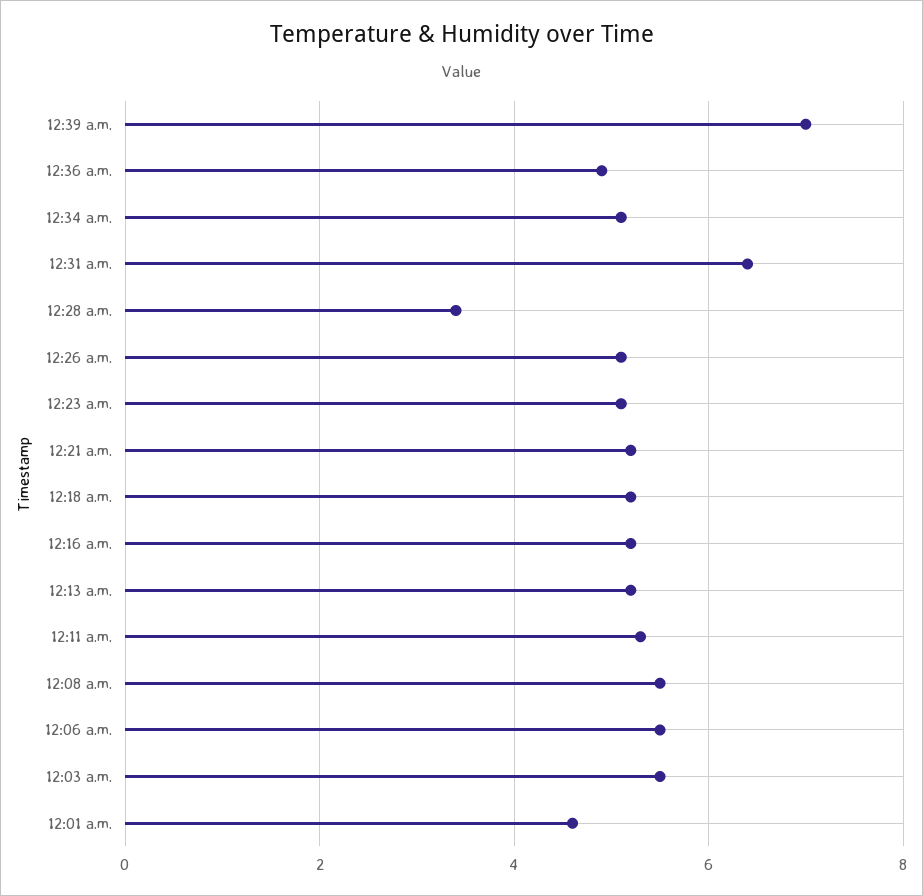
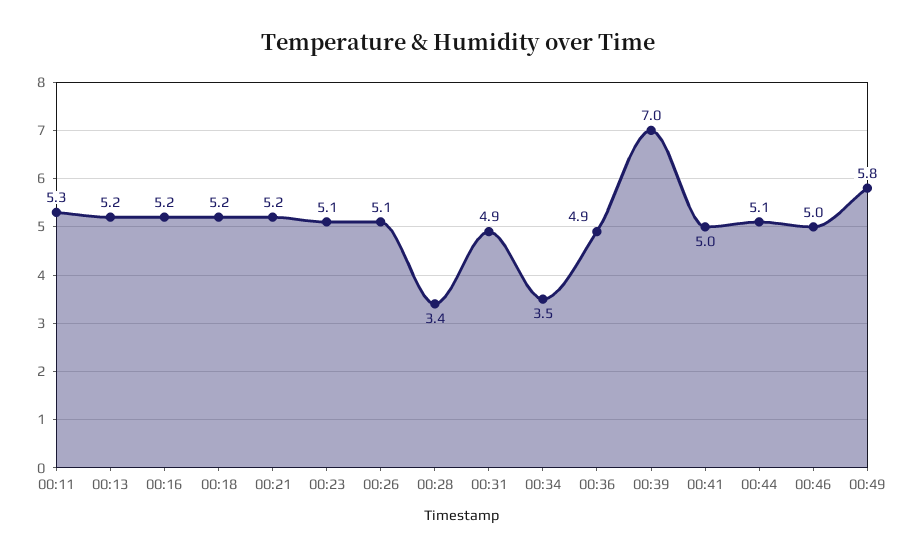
12:34 a.m.: 5 -> 3.5
12:31 a.m.: 6.5 -> 4.9
12:08 a.m.: 5.5 -> none
12:06 a.m.: 5.5 -> none
12:03 a.m.: 5.5 -> none
12:01 a.m.: 4.5 -> none
00:41: none -> 5
00:44: none -> 5.1
00:46: none -> 5
00:49: none -> 5.8

